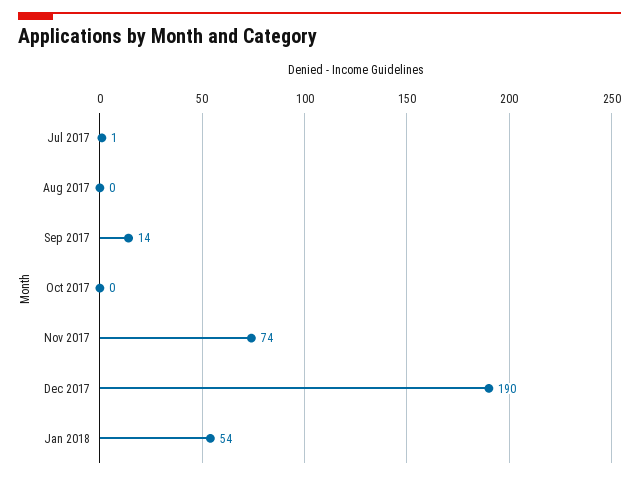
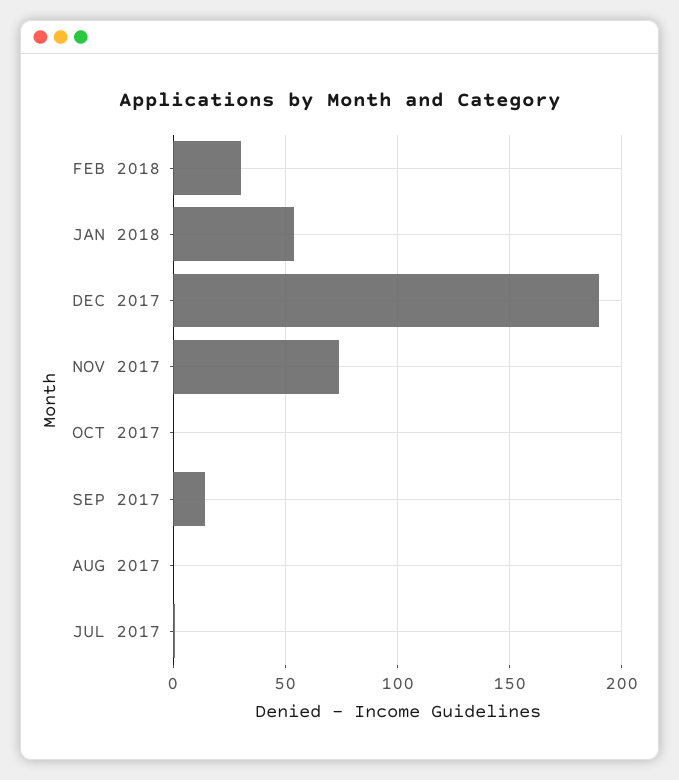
FEB 2018: none -> 30

